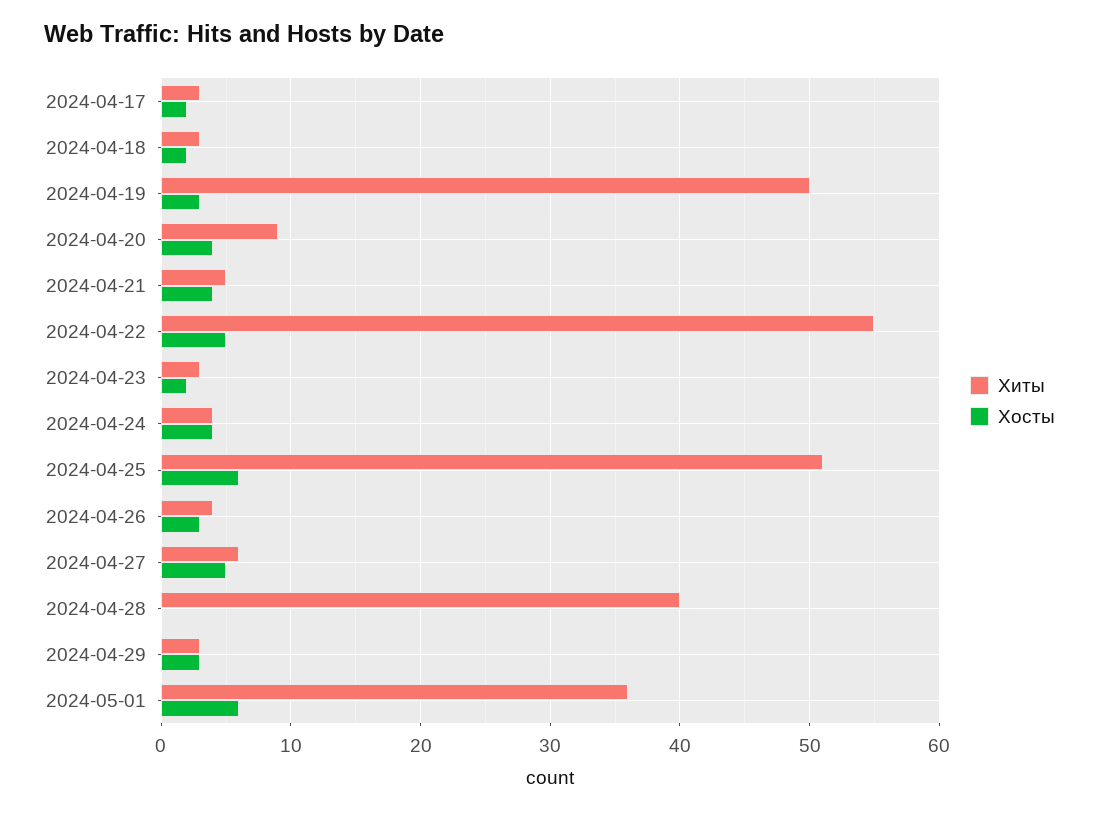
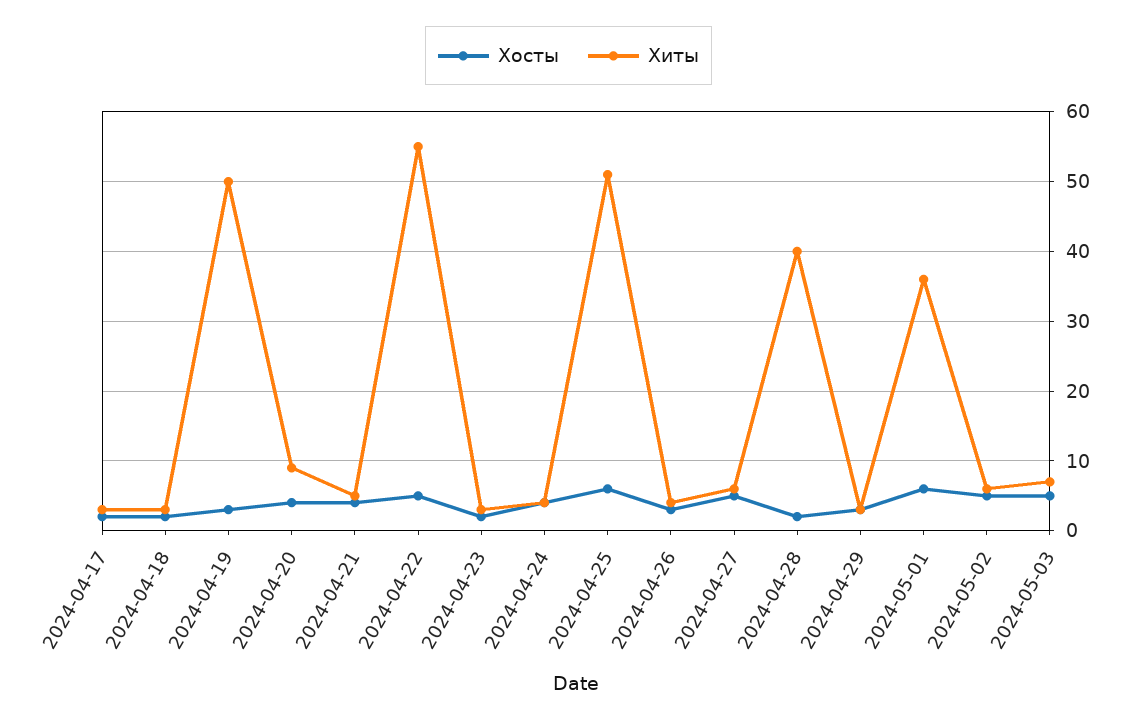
Хосты, 2024-04-28: 0 -> 2
Хосты, 2024-05-02: none -> 5
Хиты, 2024-05-02: none -> 6
Хосты, 2024-05-03: none -> 5
Хиты, 2024-05-03: none -> 7

